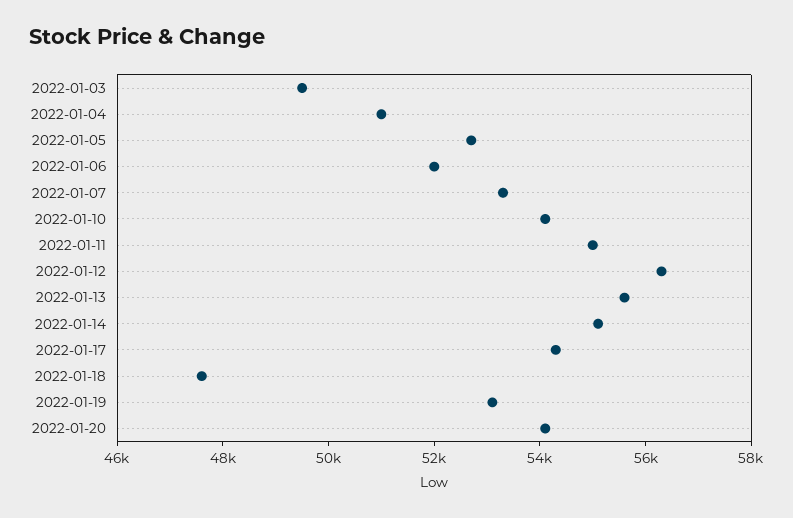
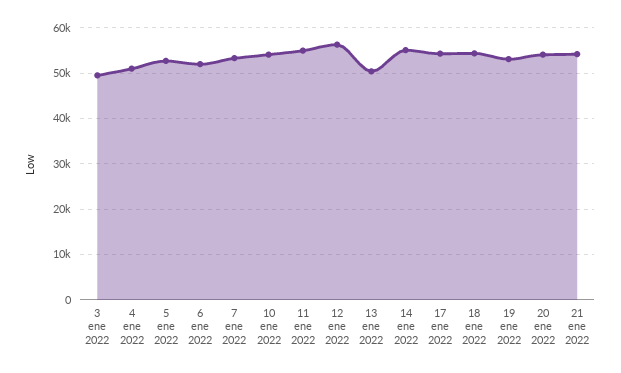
2022-01-13: 55500 -> 50000
2022-01-18: 47500 -> 54000
21 ene 2022: none -> 54000

